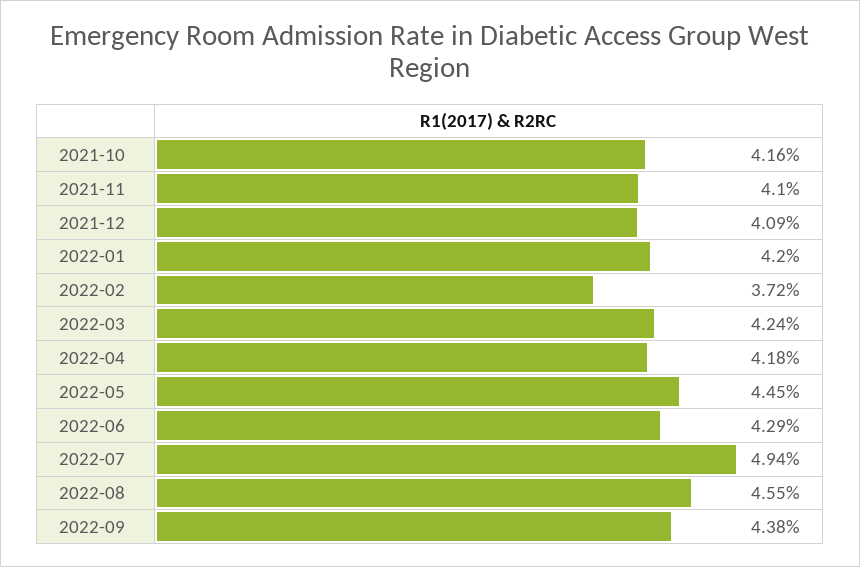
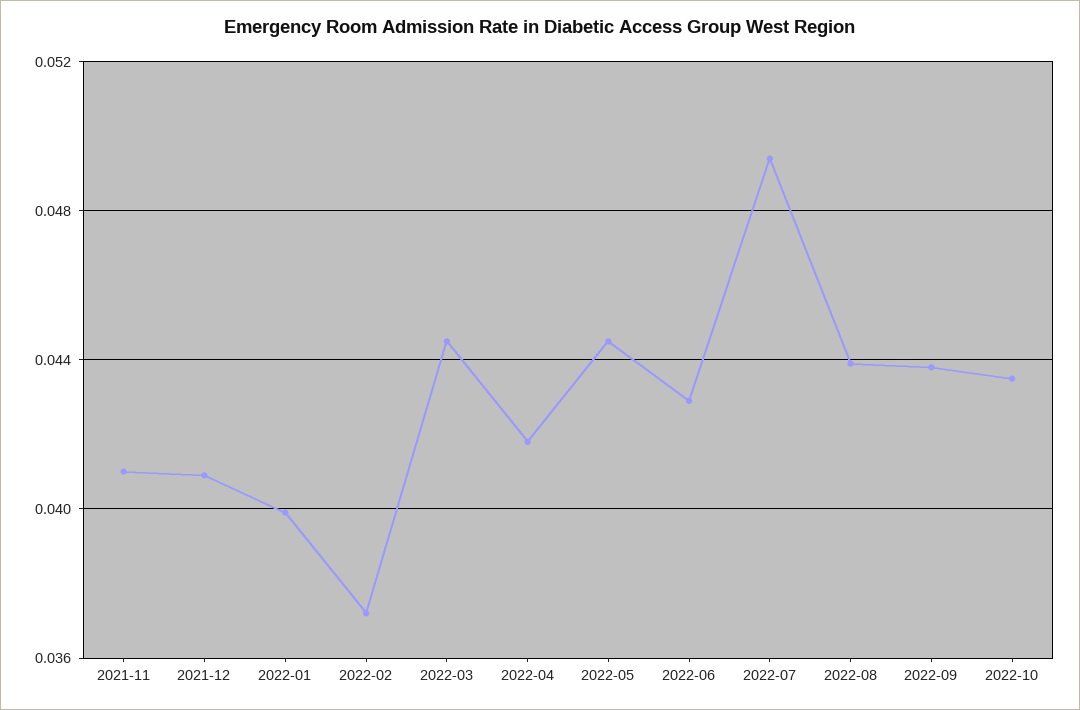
2021-10: 0.0416 -> none
2022-01: 0.042 -> 0.04
2022-03: 0.0424 -> 0.0445
2022-08: 0.0455 -> 0.044
2022-10: none -> 0.0435

